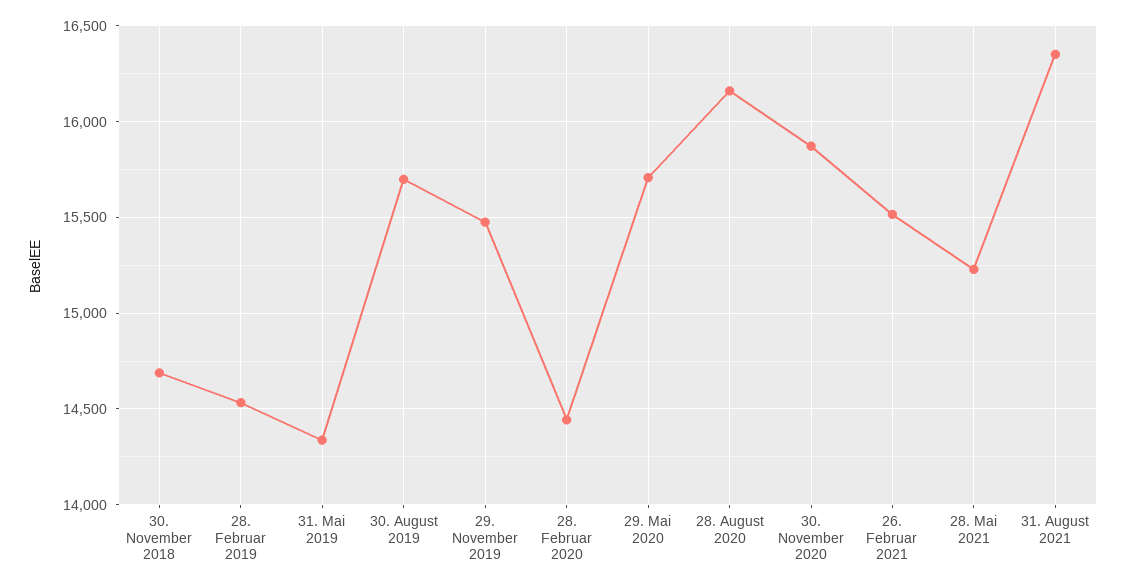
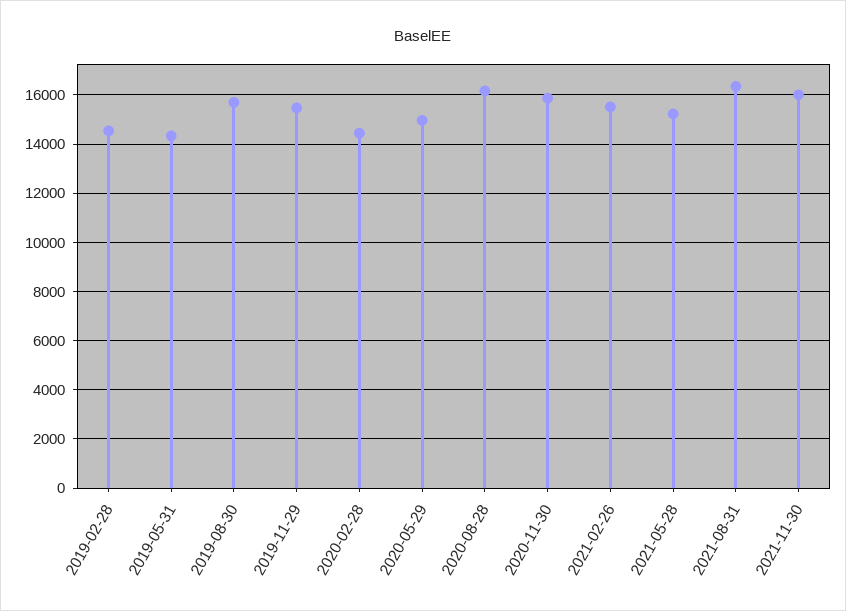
30. November 2018: 14700 -> none
29. Mai 2020: 15700 -> 15000
2021-11-30: none -> 16000

